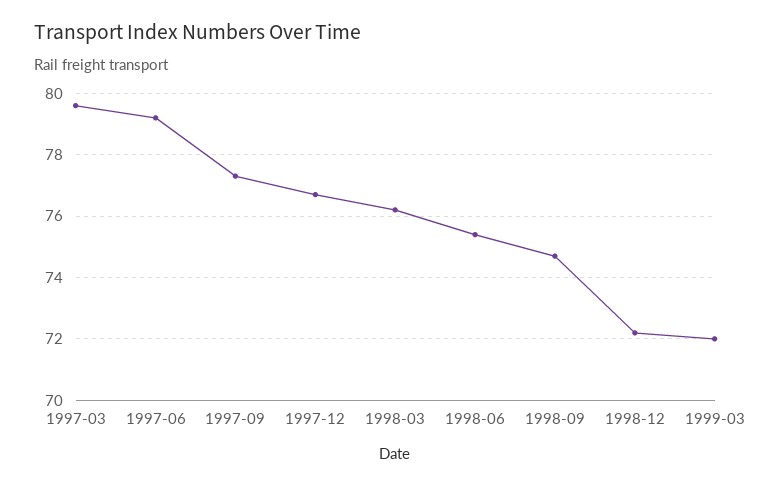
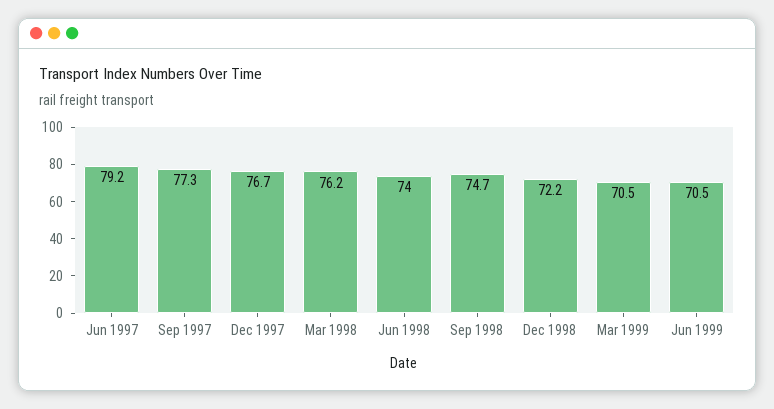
1997-03: 79.5 -> none
1998-06: 75.5 -> 74
1999-03: 72 -> 70.5
Jun 1999: none -> 70.5

